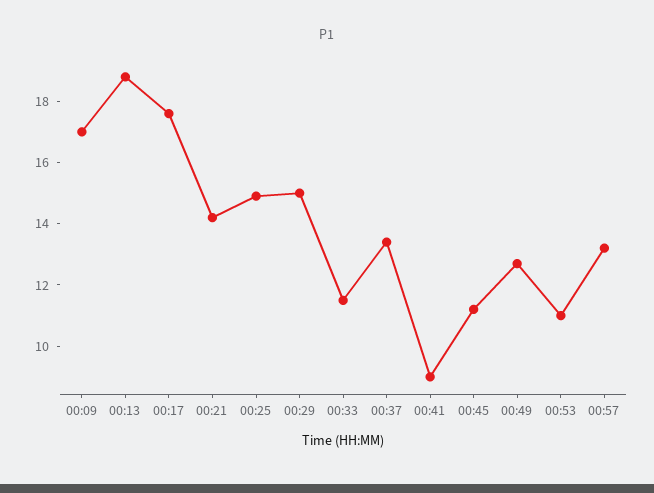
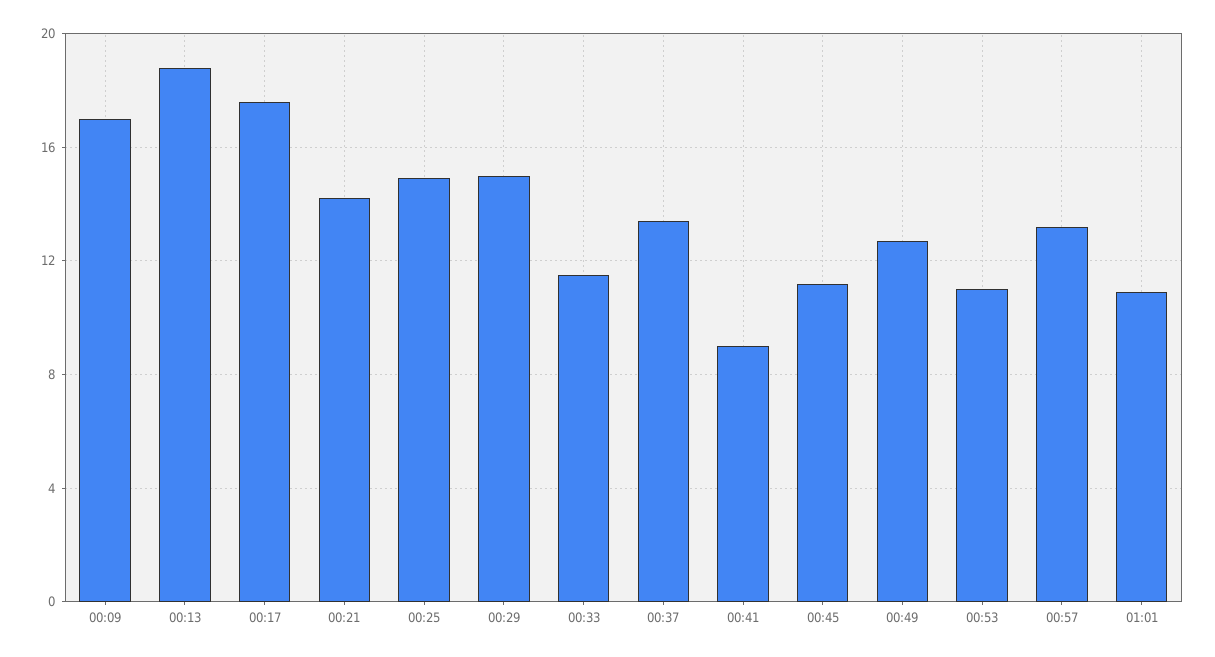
01:01: none -> 11

